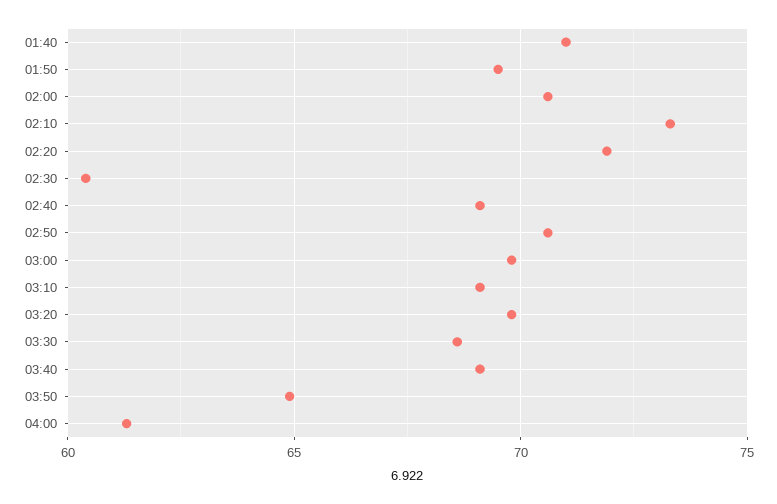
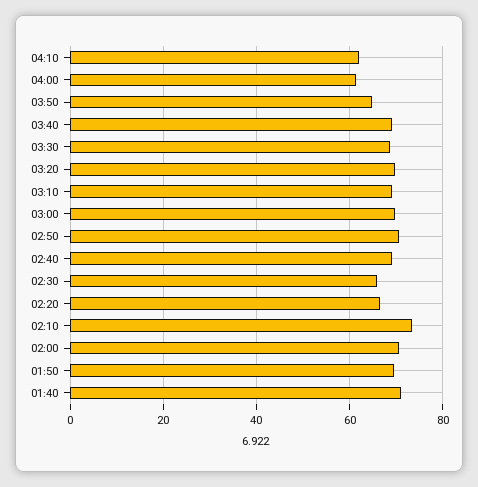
02:20: 72 -> 66
02:30: 60.5 -> 66
04:10: none -> 62

